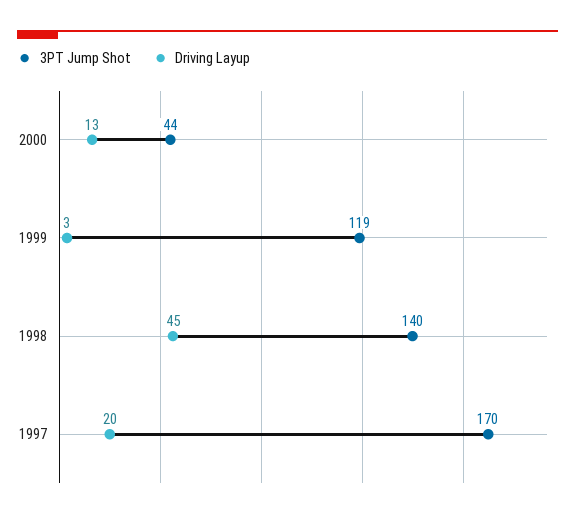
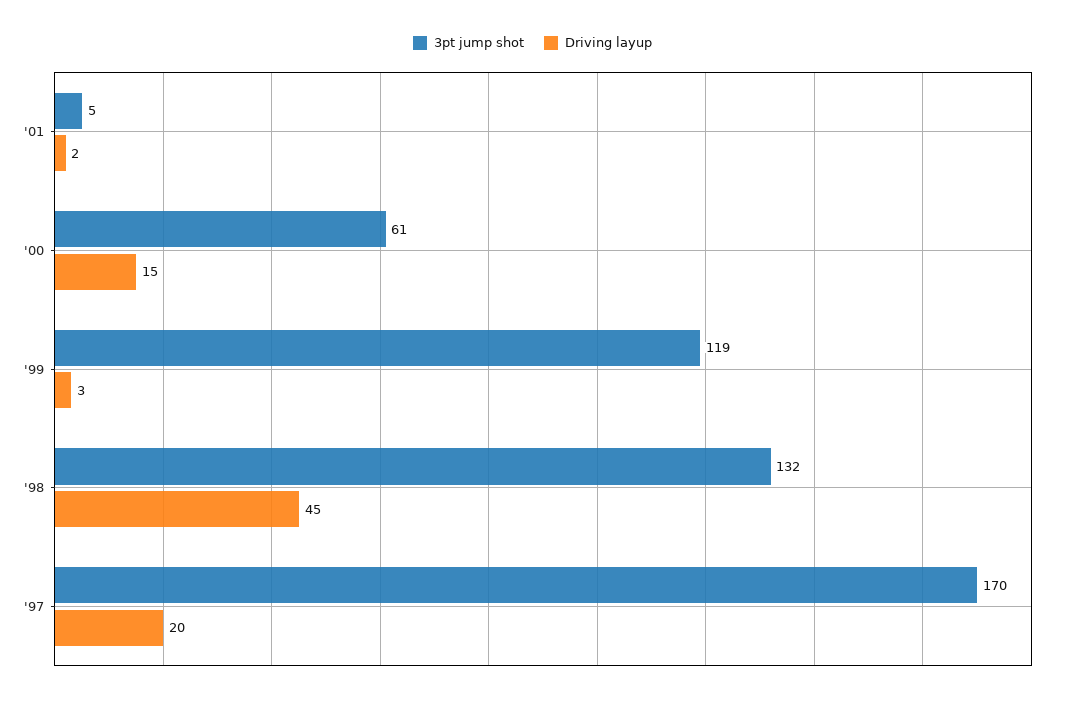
3PT Jump Shot, 2000: 44 -> 61
Driving Layup, 2000: 13 -> 15
3PT Jump Shot, 1998: 140 -> 132
3PT Jump Shot, '01: none -> 5
Driving Layup, '01: none -> 2

